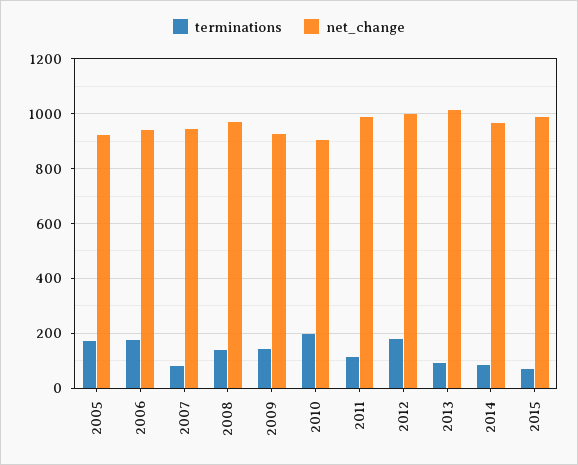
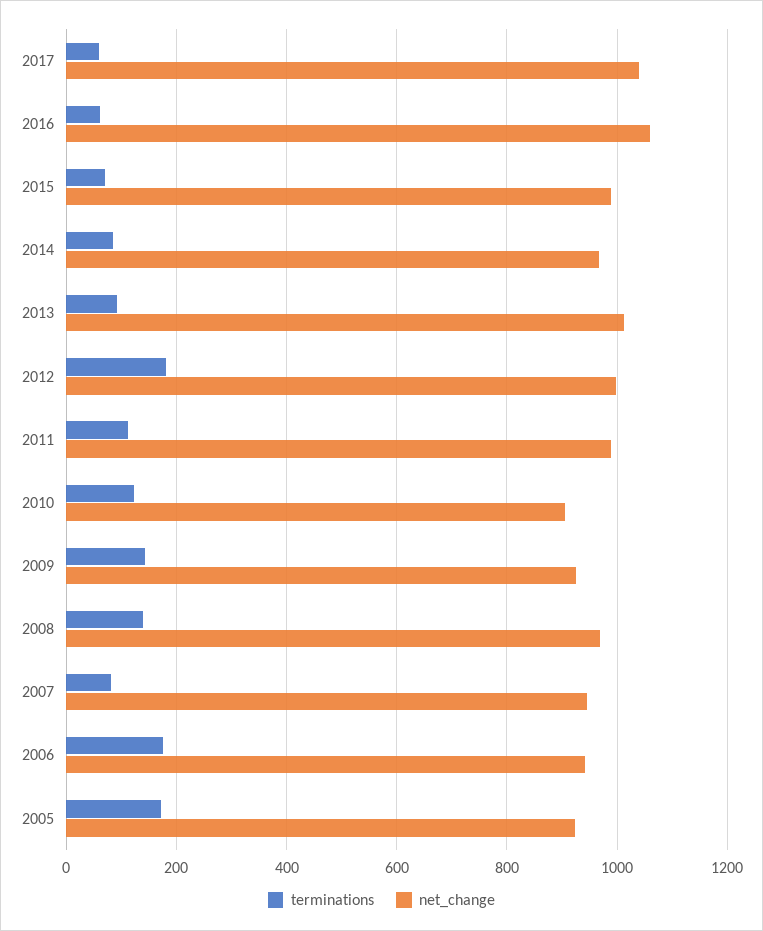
terminations, 2010: 200 -> 120
terminations, 2017: none -> 60
net_change, 2017: none -> 1040
terminations, 2016: none -> 60
net_change, 2016: none -> 1060

